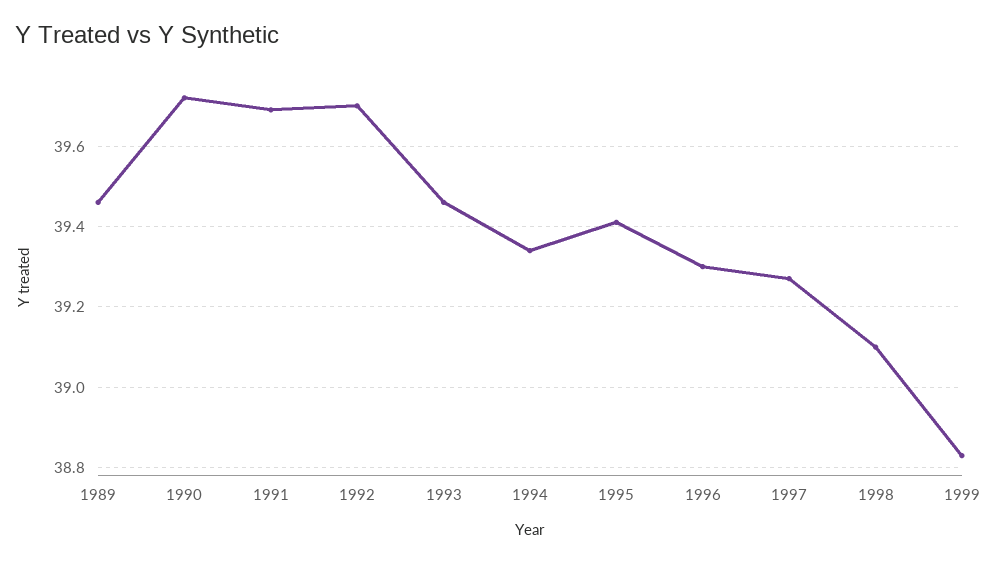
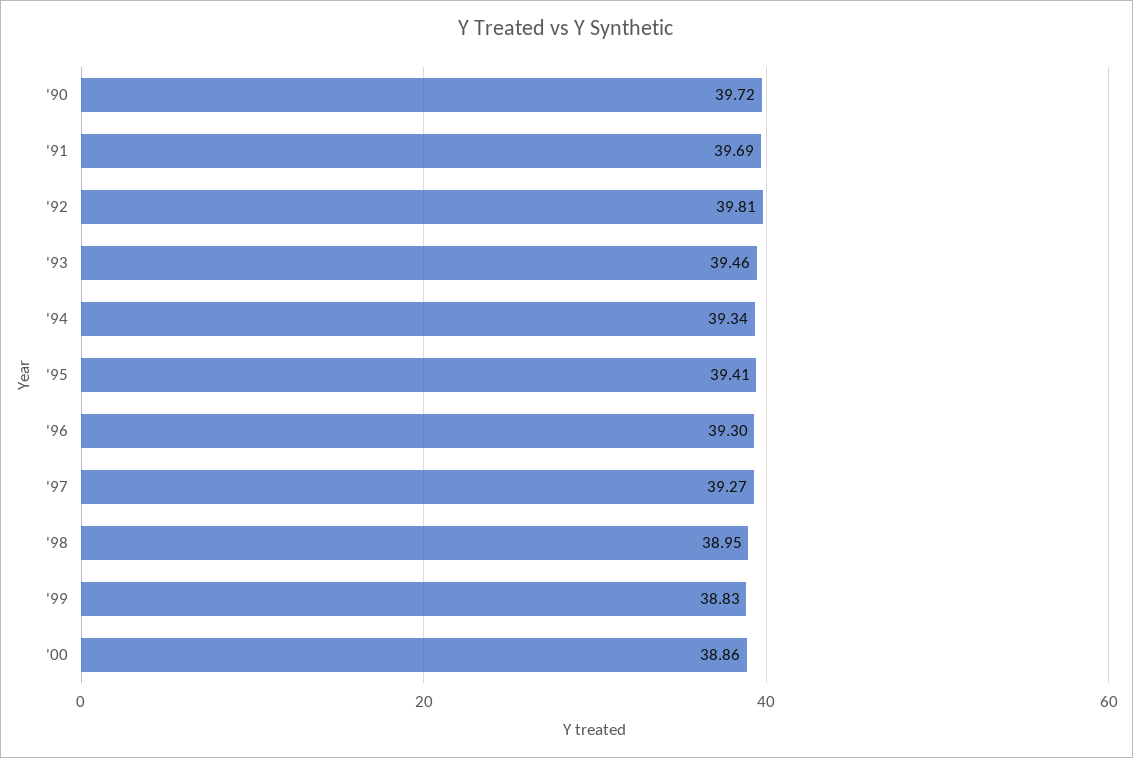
1989: 39.45 -> none
1992: 39.7 -> 39.81
1998: 39.1 -> 38.95
'00: none -> 38.86

